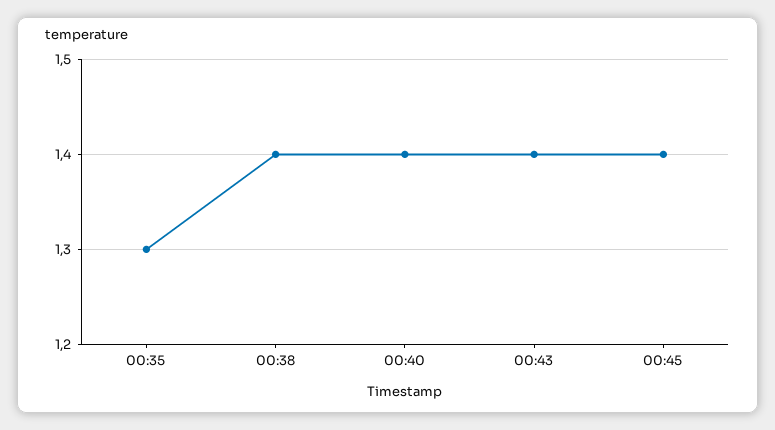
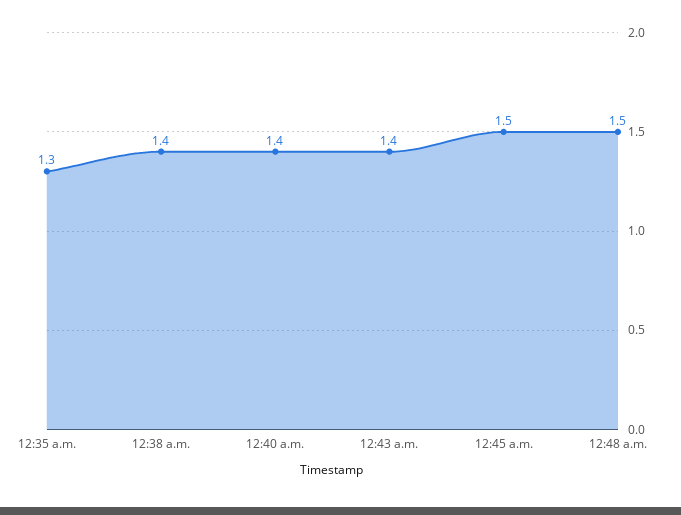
00:45: 1.4 -> 1.5
12:48 a.m.: none -> 1.5

